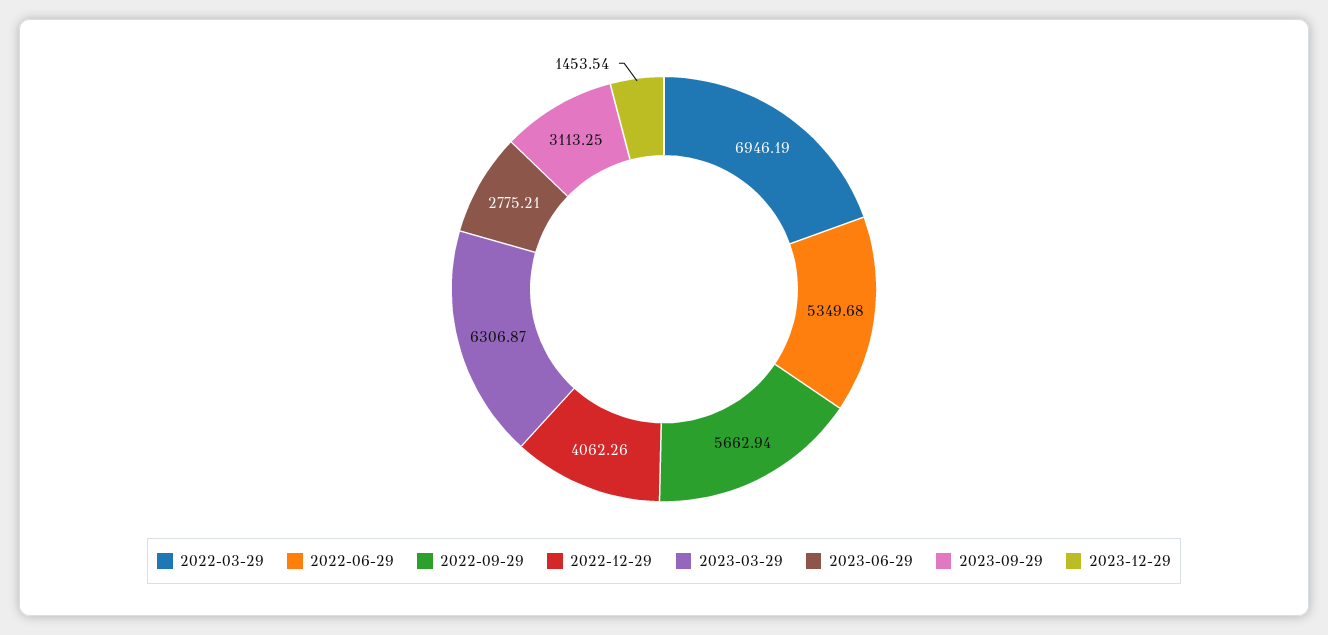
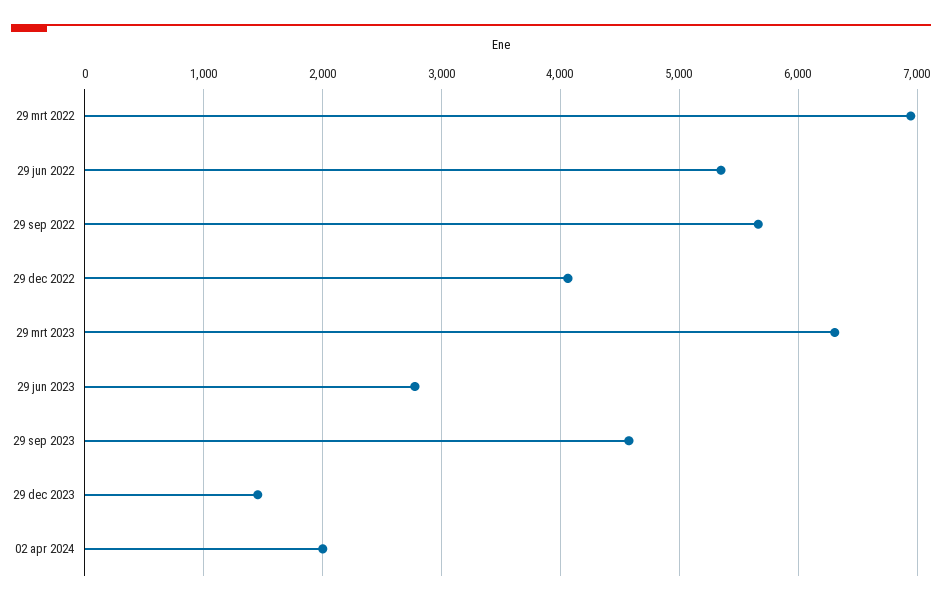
2023-09-29: 3113.25 -> 4600
02 apr 2024: none -> 2000

